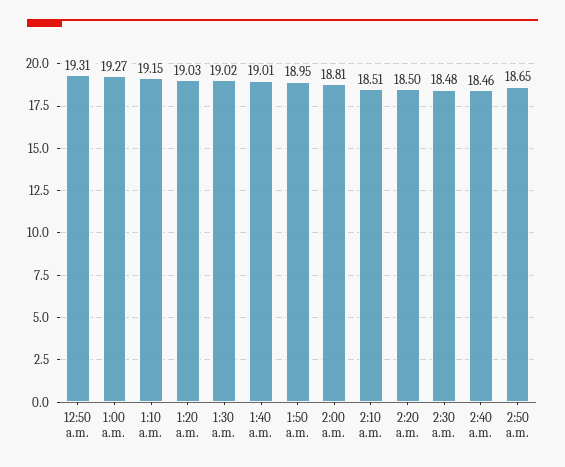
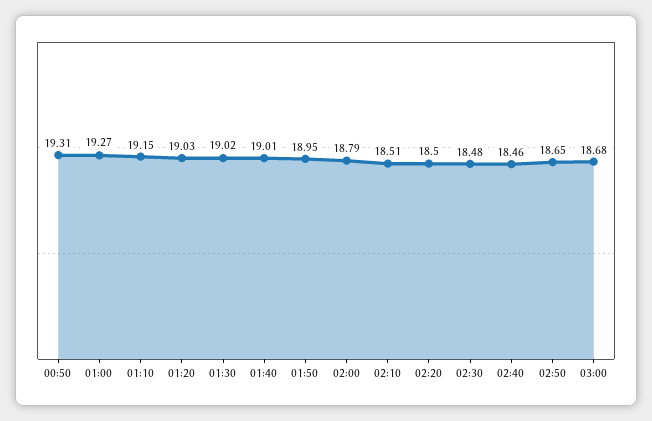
2:00 a.m.: 18.81 -> 18.79
03:00: none -> 18.68

